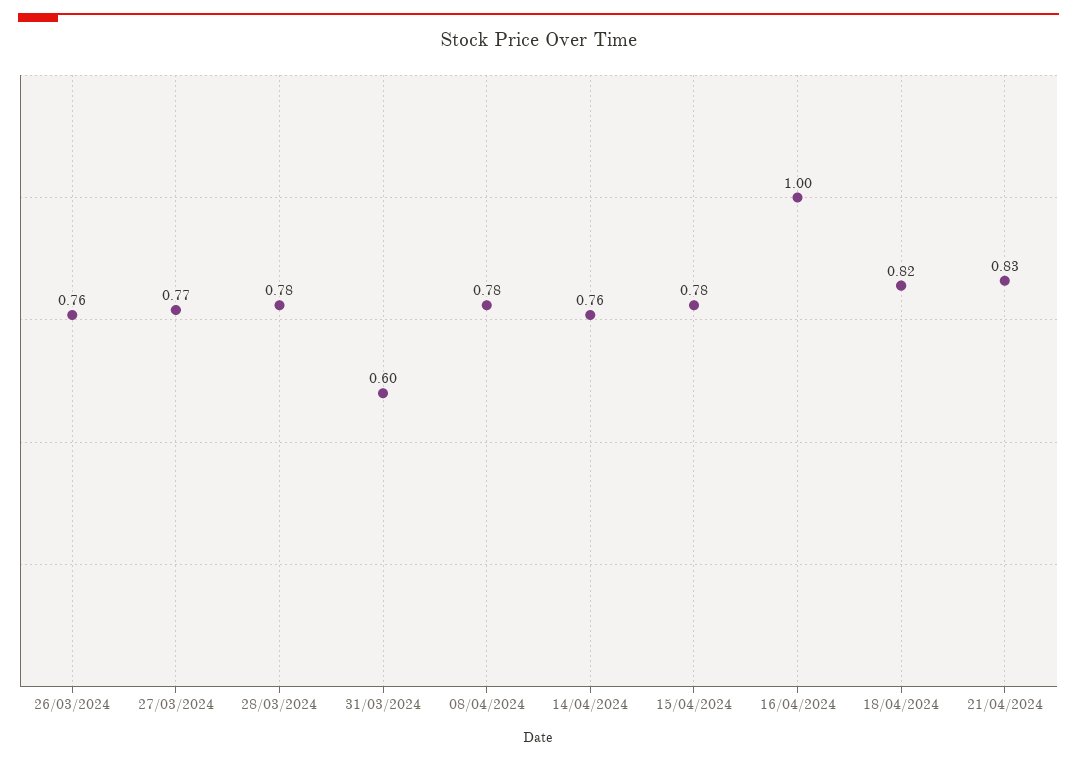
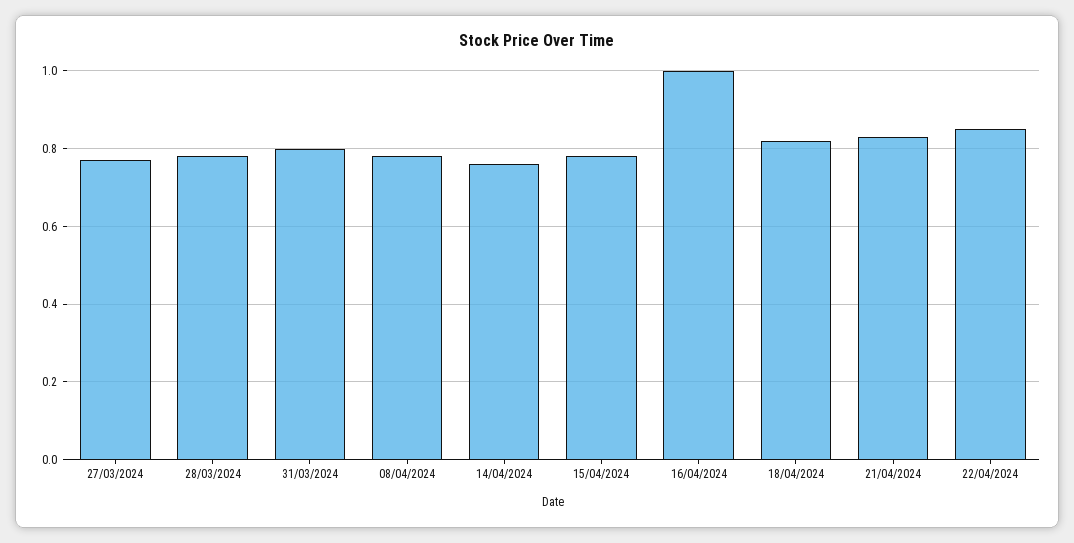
26/03/2024: 0.76 -> none
31/03/2024: 0.6 -> 0.8
22/04/2024: none -> 0.85

